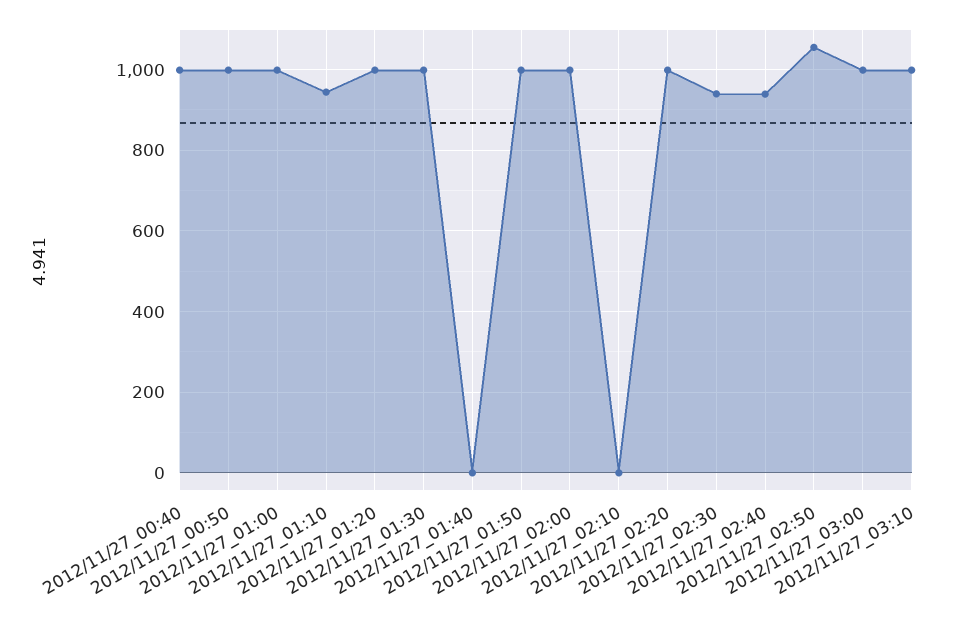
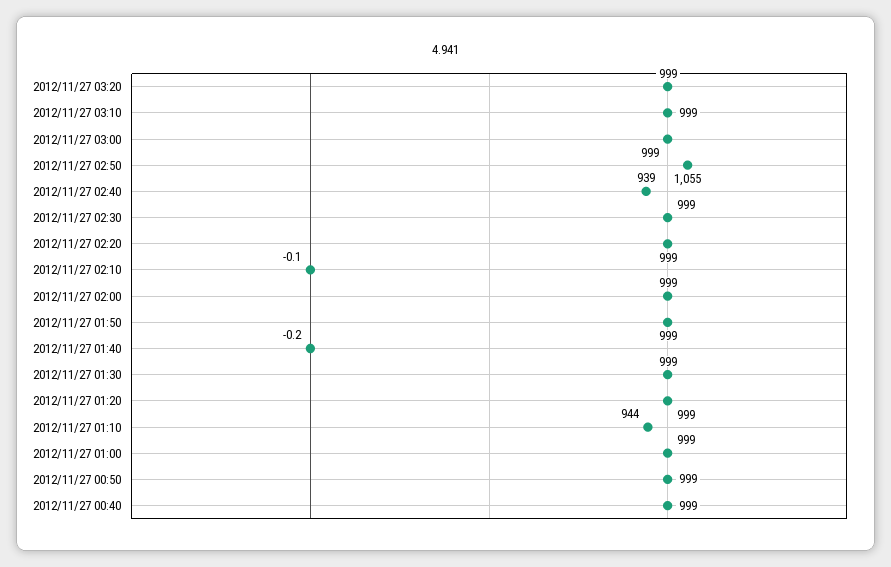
2012/11/27_02:30: 940 -> 999
2012/11/27 03:20: none -> 999

